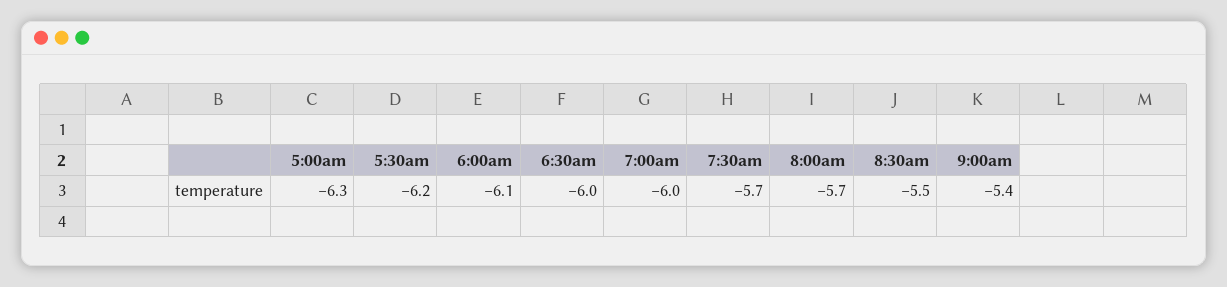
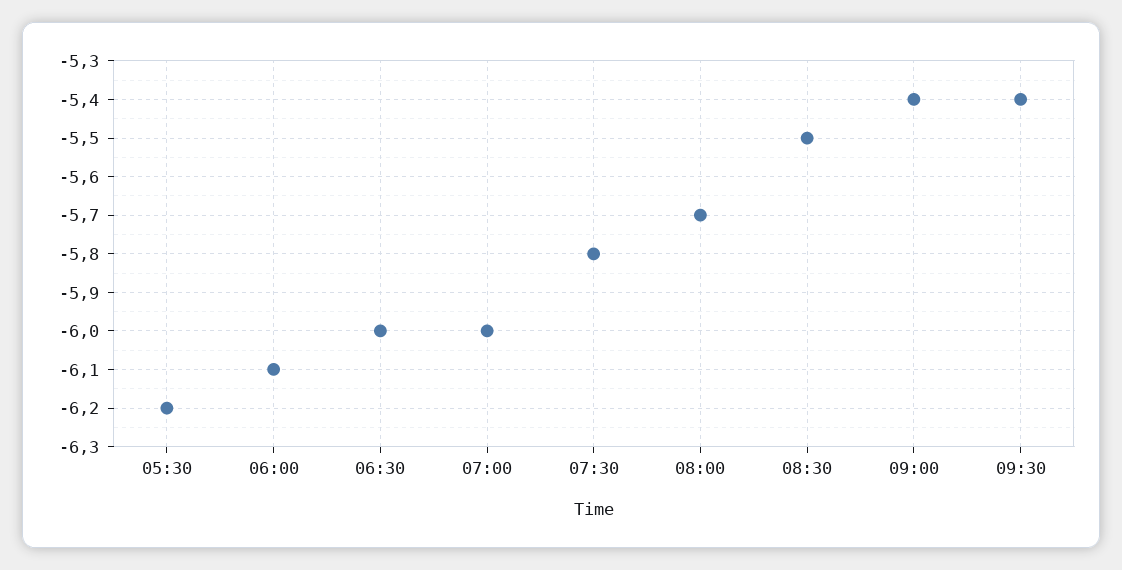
5:00am: -6.3 -> none
7:30am: -5.7 -> -5.8
09:30: none -> -5.4

